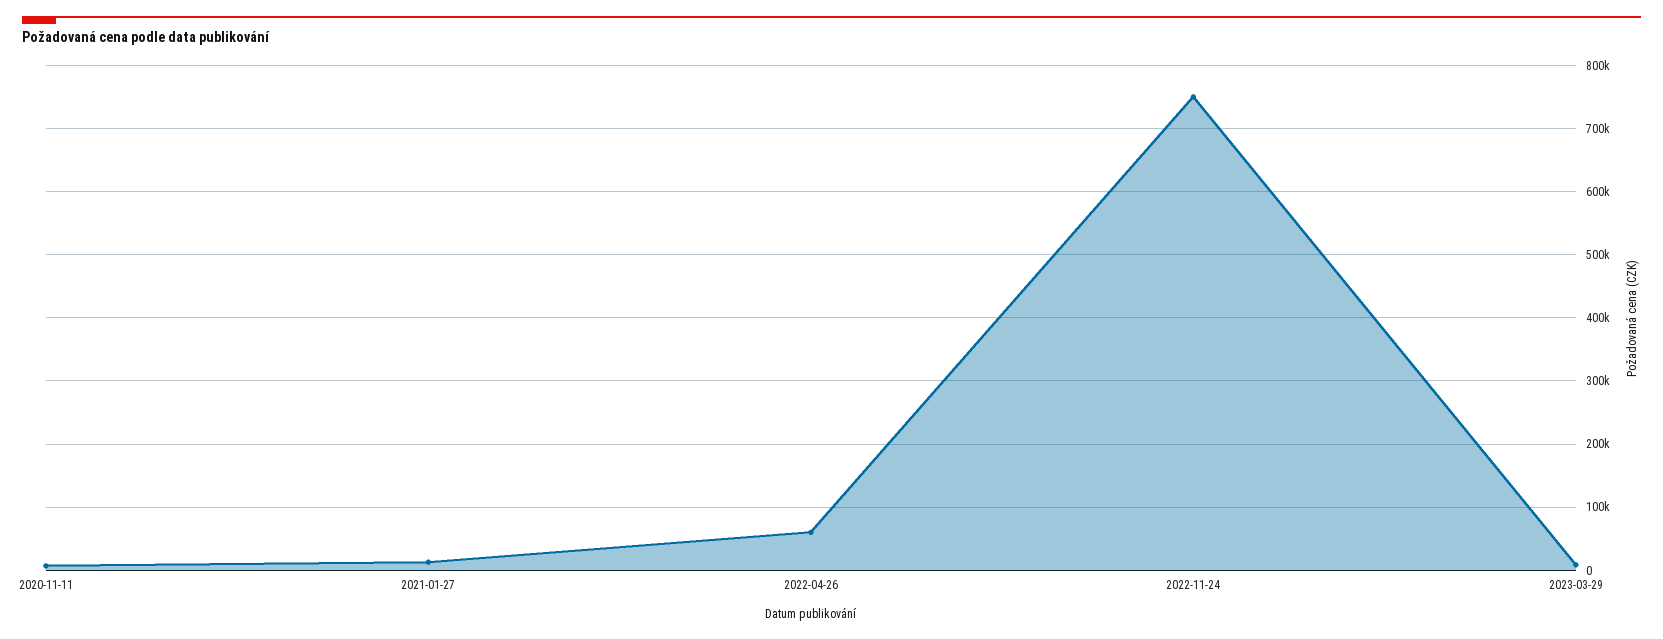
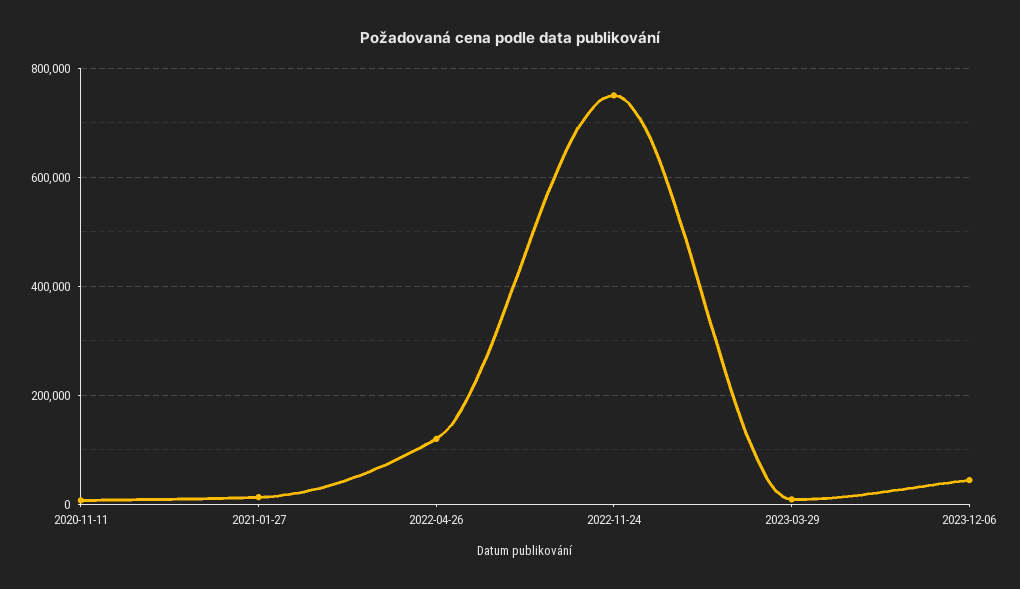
2022-04-26: 60000 -> 120000
2023-12-06: none -> 40000

